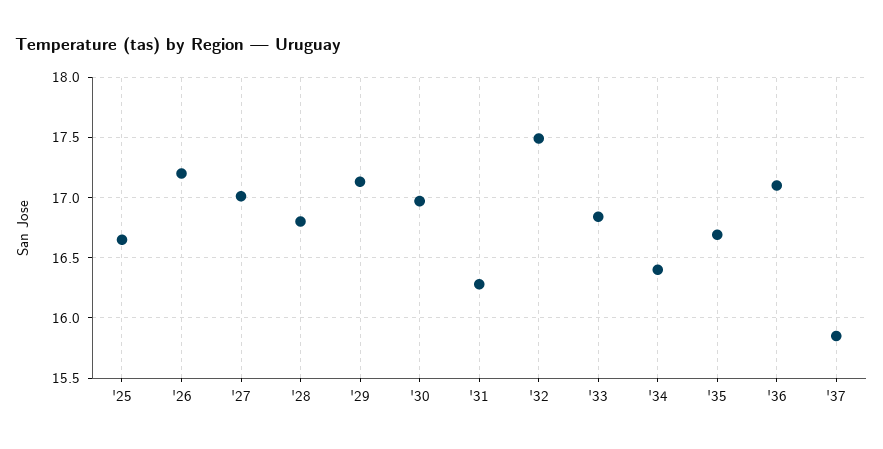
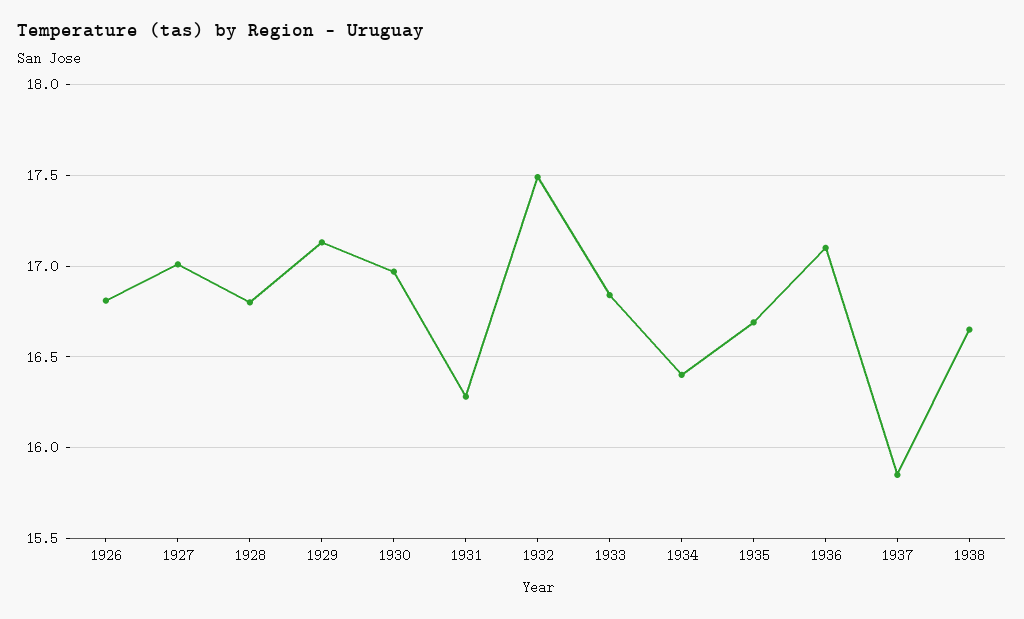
'25: 16.65 -> none
'26: 17.2 -> 16.8
1938: none -> 16.65

